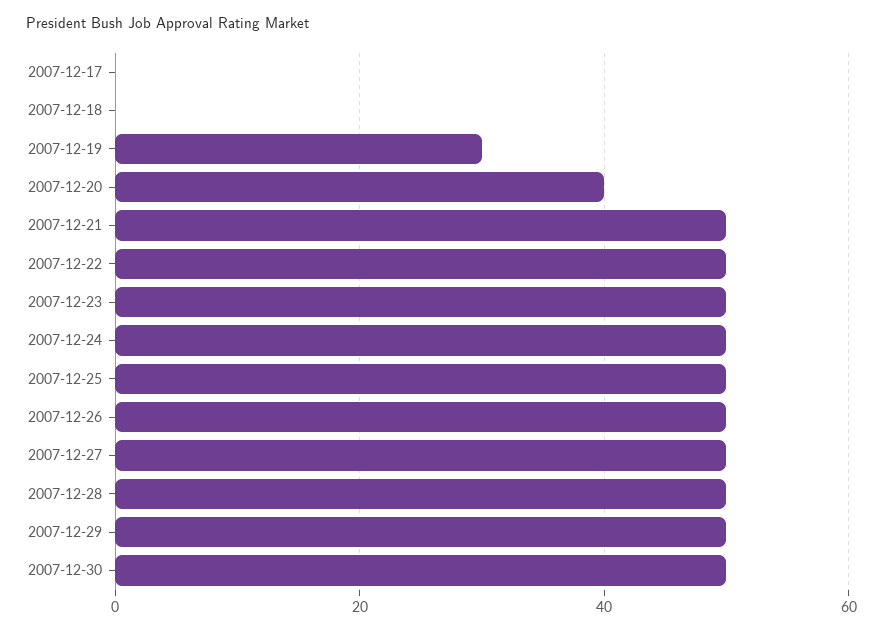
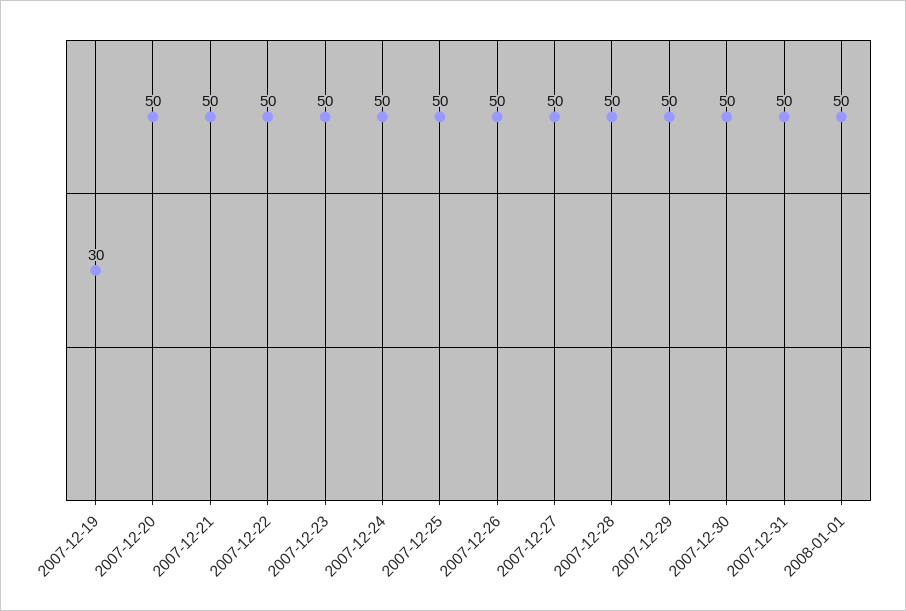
2007-12-17: 0 -> none
2007-12-18: 0 -> none
2007-12-20: 40 -> 50
2007-12-31: none -> 50
2008-01-01: none -> 50

